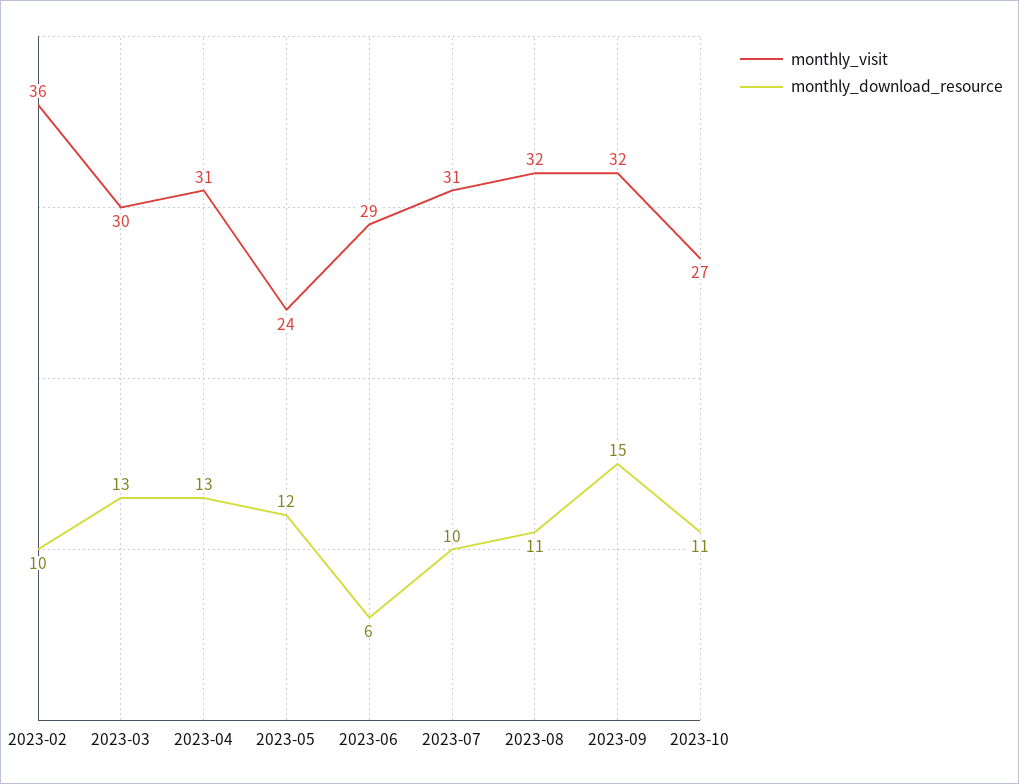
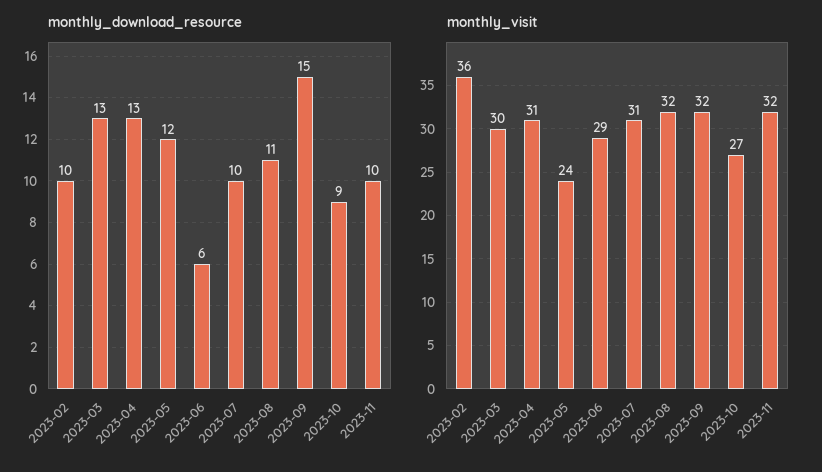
monthly_download_resource, 2023-10: 11 -> 9
monthly_download_resource, 2023-11: none -> 10
monthly_visit, 2023-11: none -> 32

